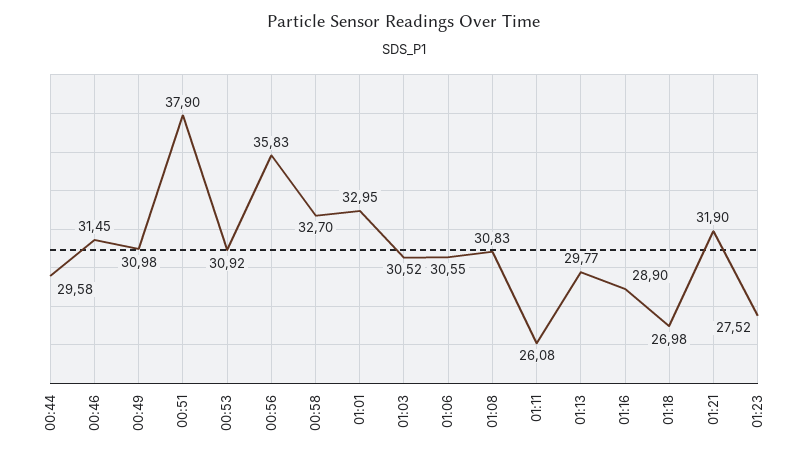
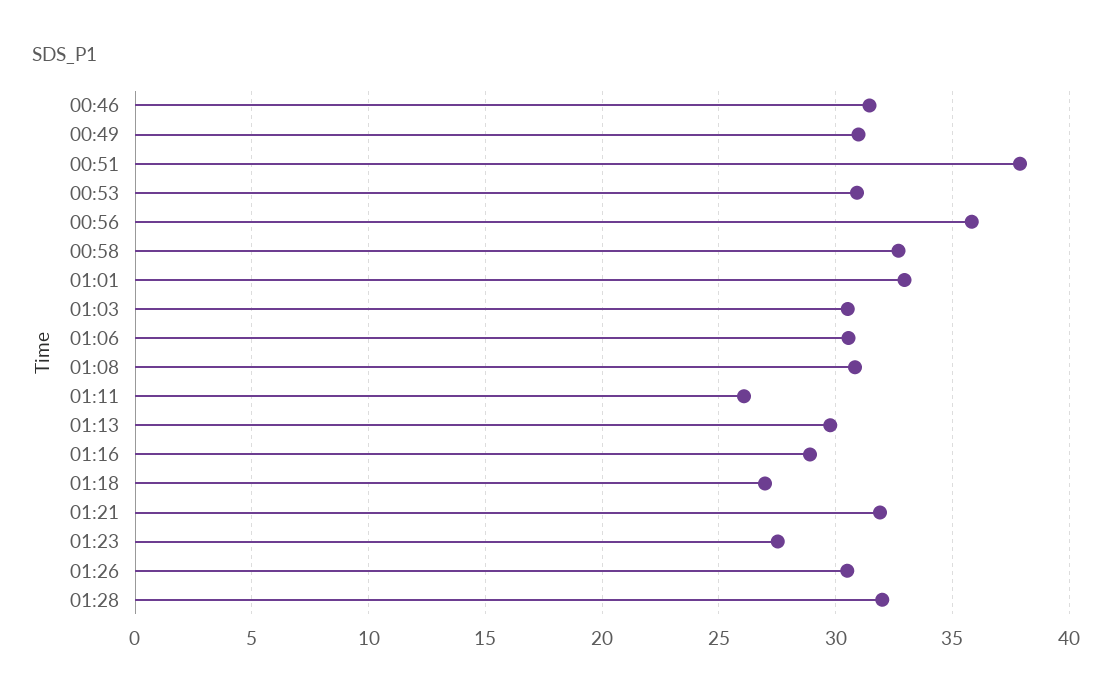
00:44: 29.58 -> none
01:26: none -> 30.5
01:28: none -> 32

